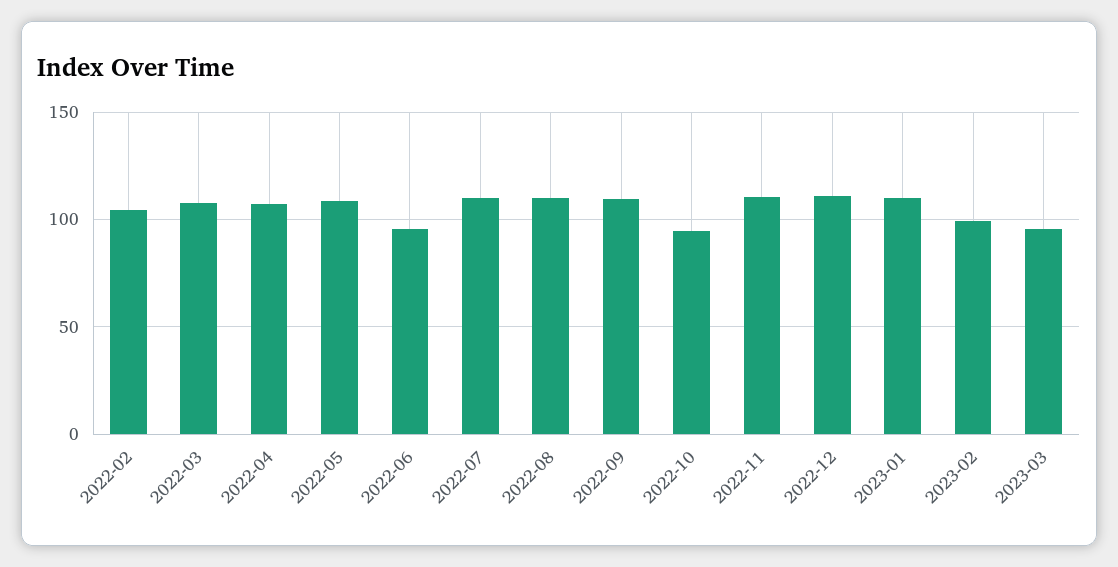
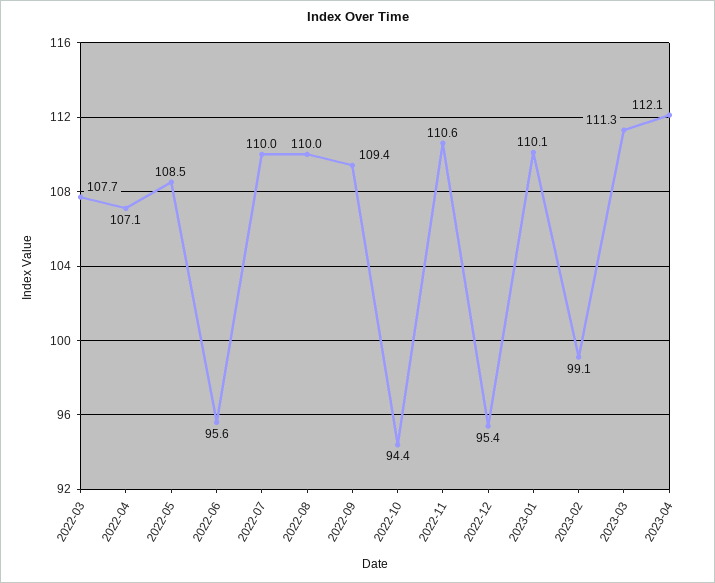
2022-02: 105 -> none
2022-12: 110 -> 95.4
2023-03: 95 -> 111.3
2023-04: none -> 112.1

